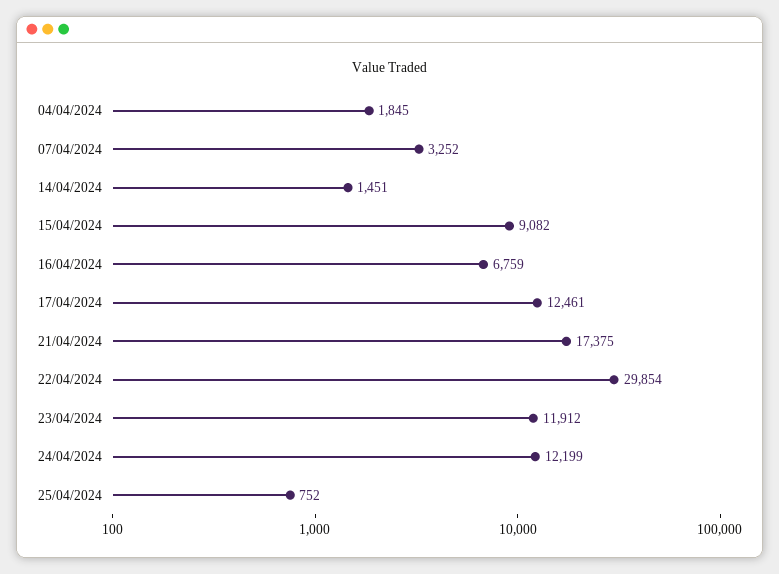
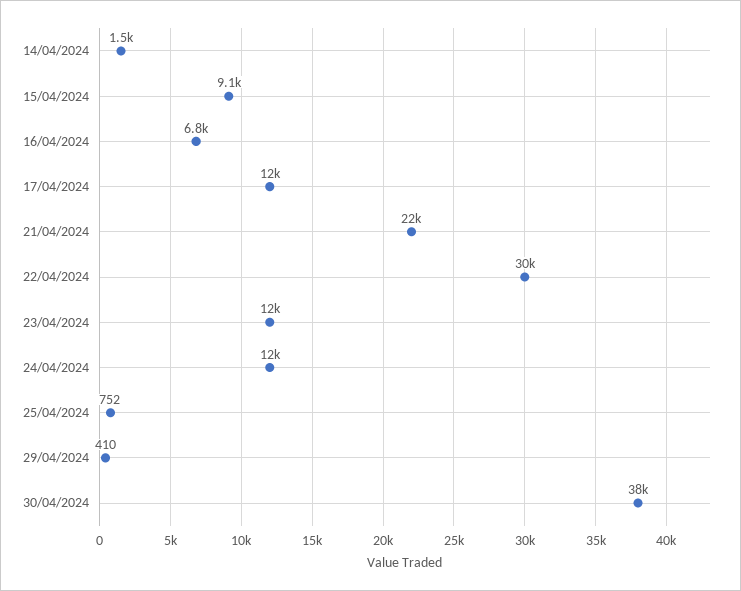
04/04/2024: 1845 -> none
07/04/2024: 3252 -> none
21/04/2024: 17375 -> 22000
29/04/2024: none -> 410
30/04/2024: none -> 38000

